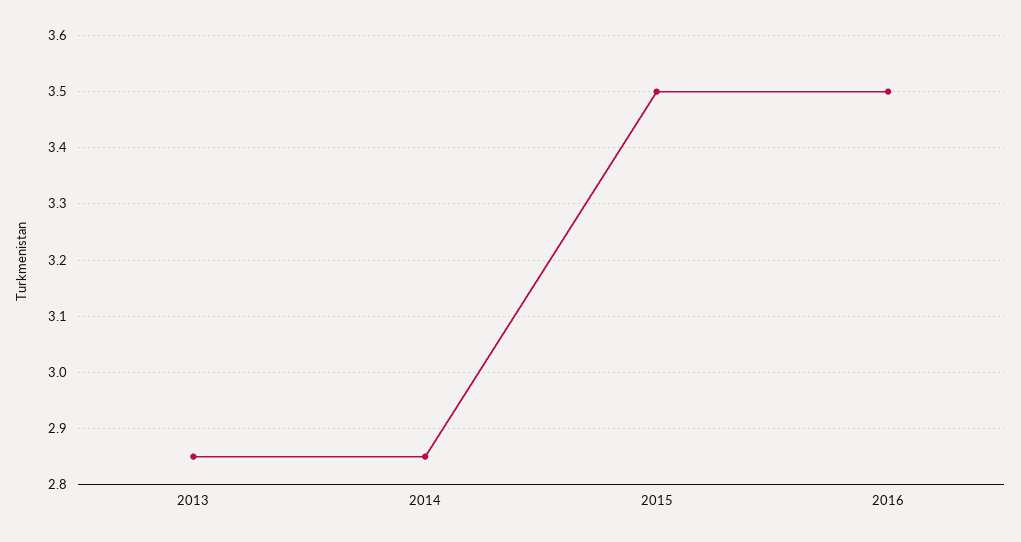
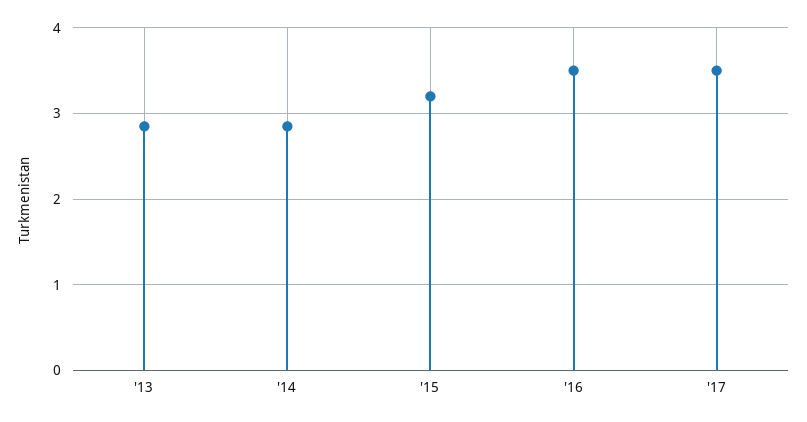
2015: 3.5 -> 3.2
'17: none -> 3.5

